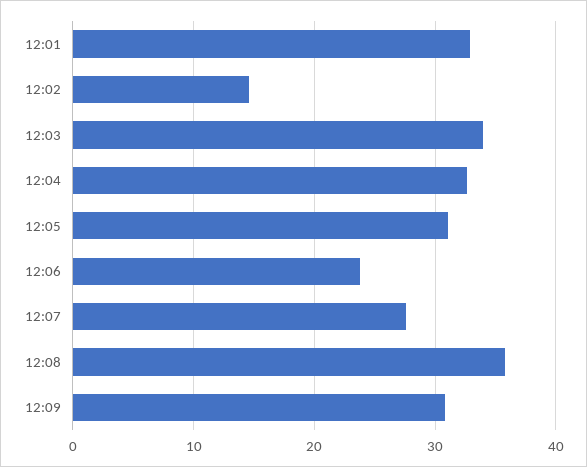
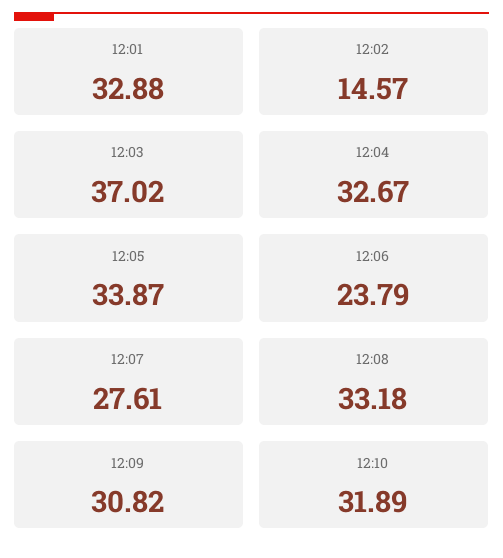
12:03: 34 -> 37.02
12:05: 31 -> 33.87
12:08: 36 -> 33.18
12:10: none -> 31.89

